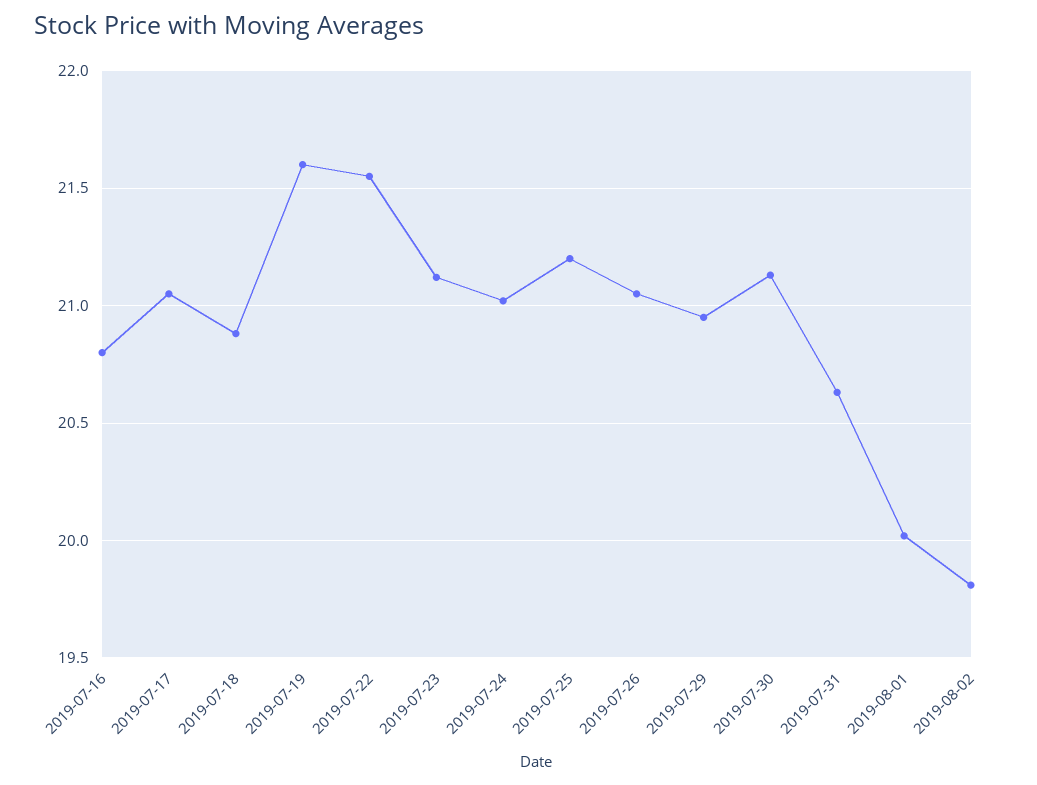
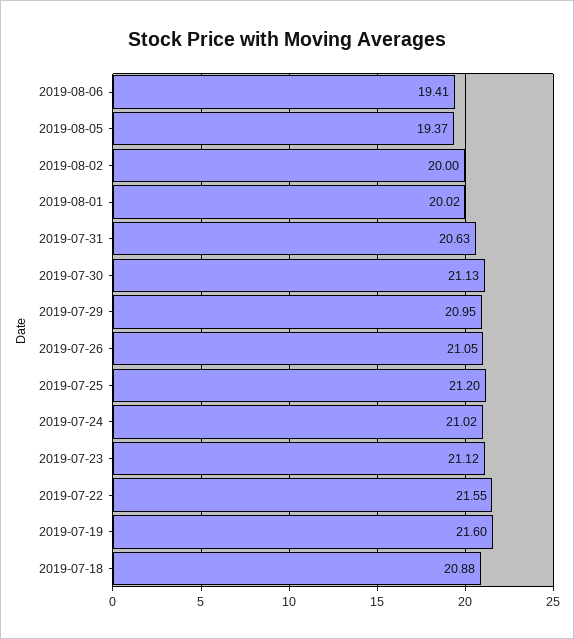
2019-07-16: 20.8 -> none
2019-07-17: 21.05 -> none
2019-08-02: 19.8 -> 20
2019-08-06: none -> 19.41
2019-08-05: none -> 19.37

